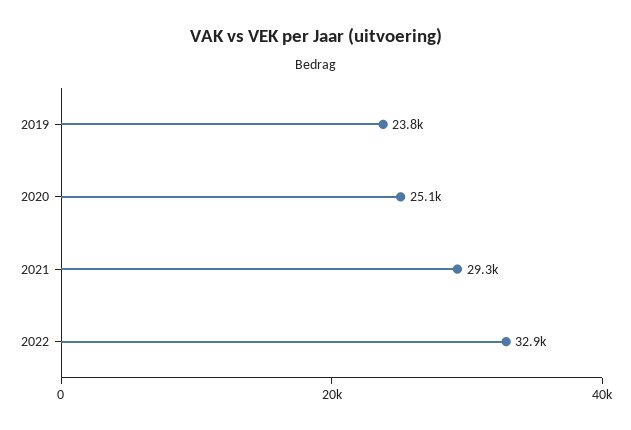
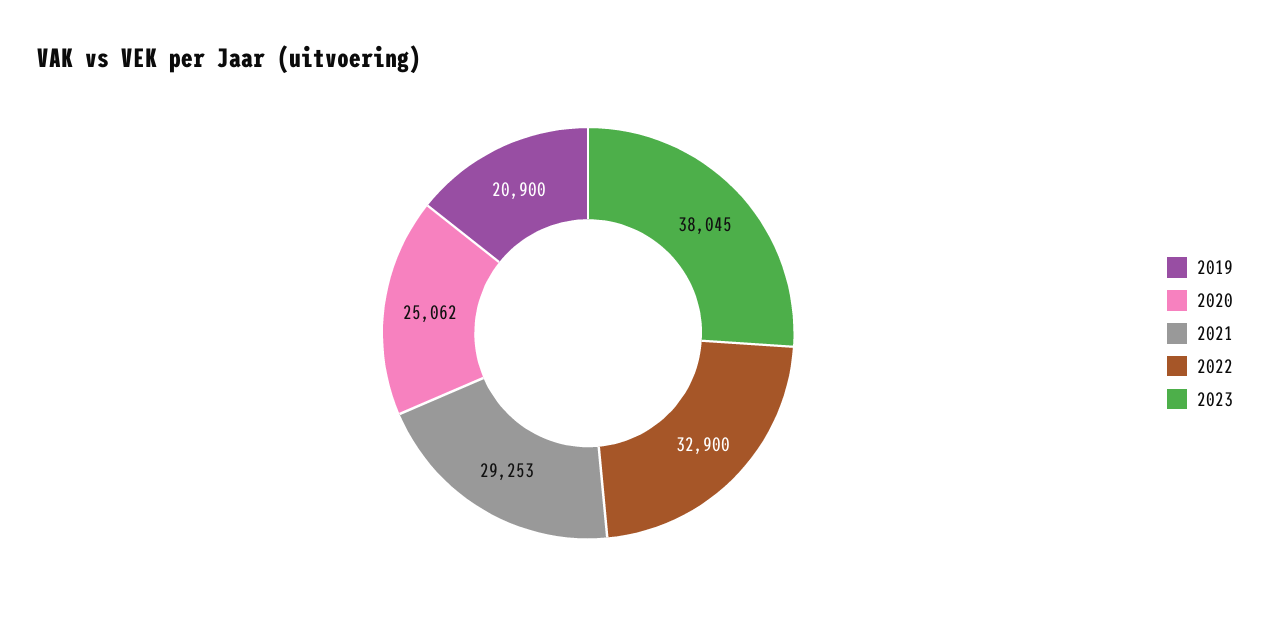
2019: 23800 -> 20900
2023: none -> 38045

